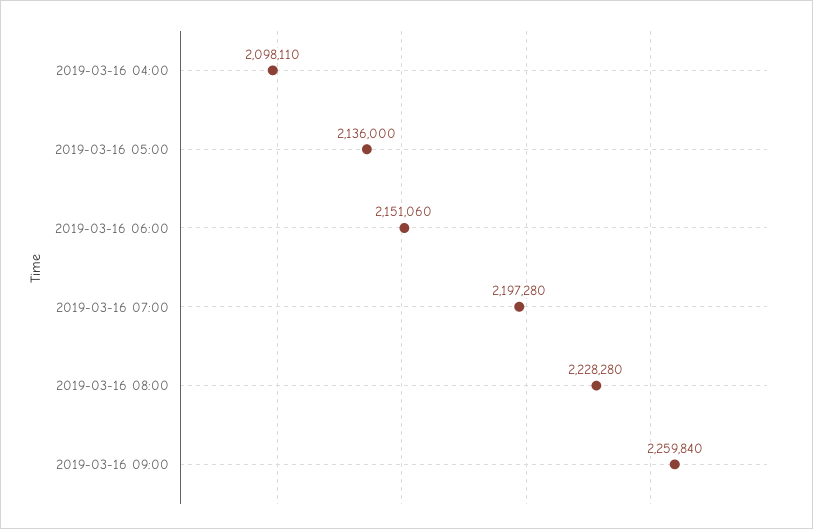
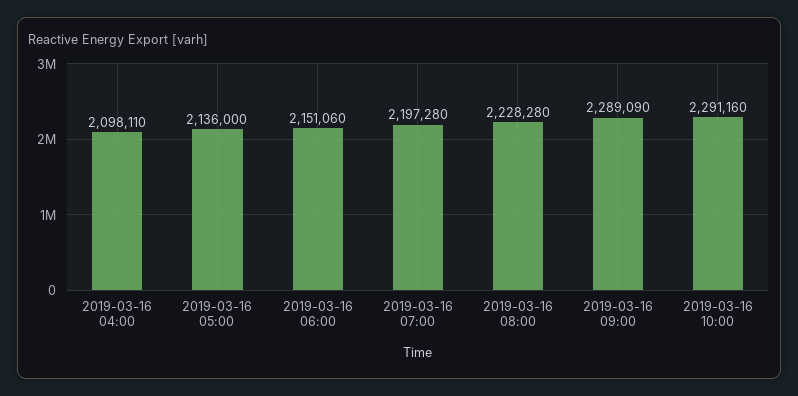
2019-03-16 09:00: 2259840 -> 2289090
2019-03-16 10:00: none -> 2291160

